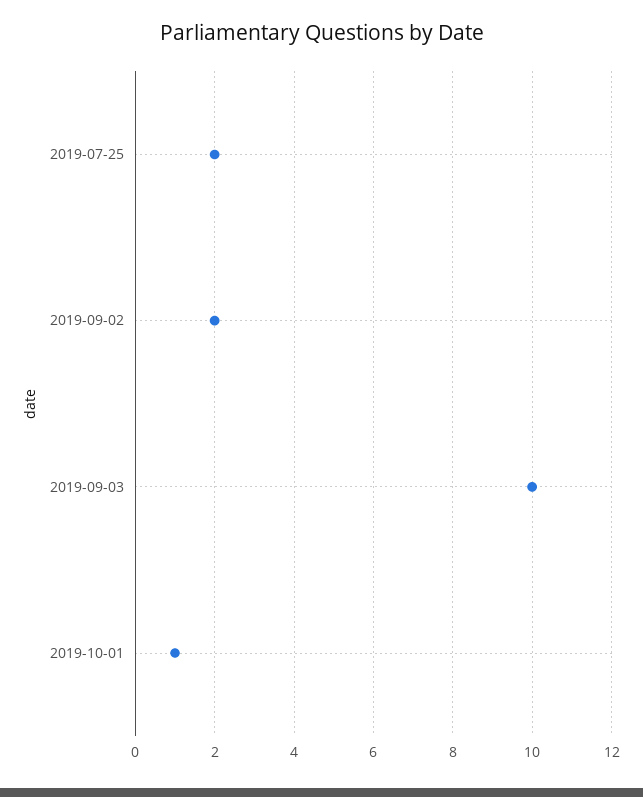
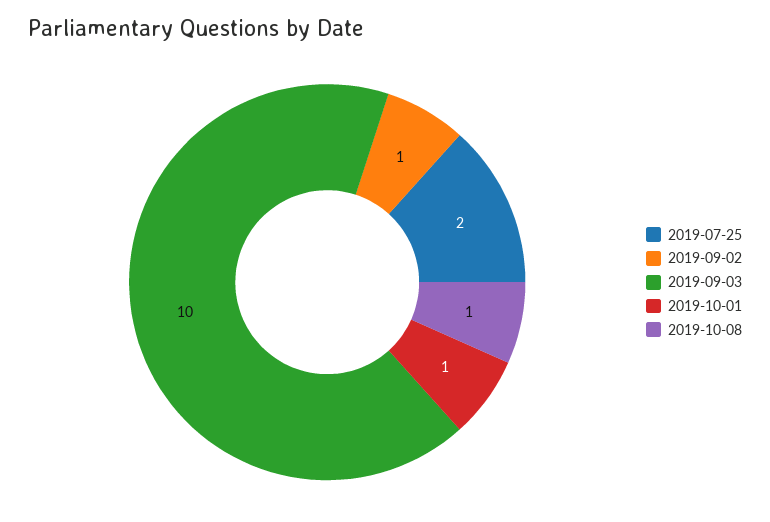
2019-09-02: 2 -> 1
2019-10-08: none -> 1

